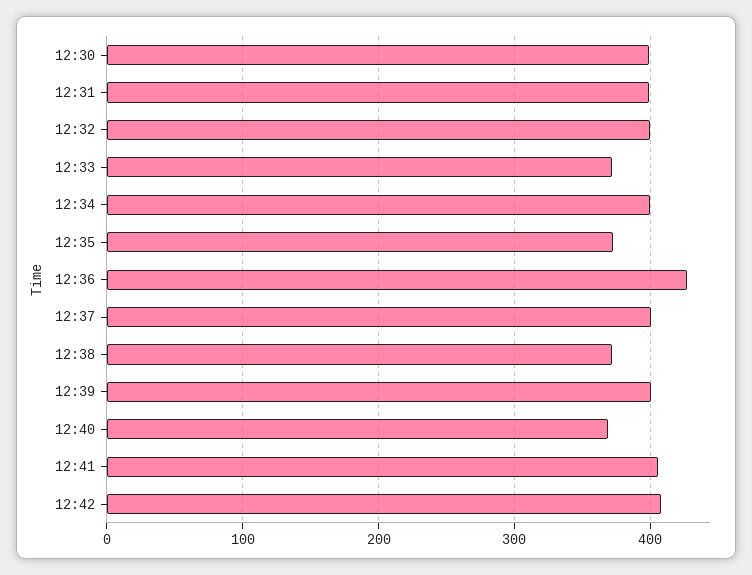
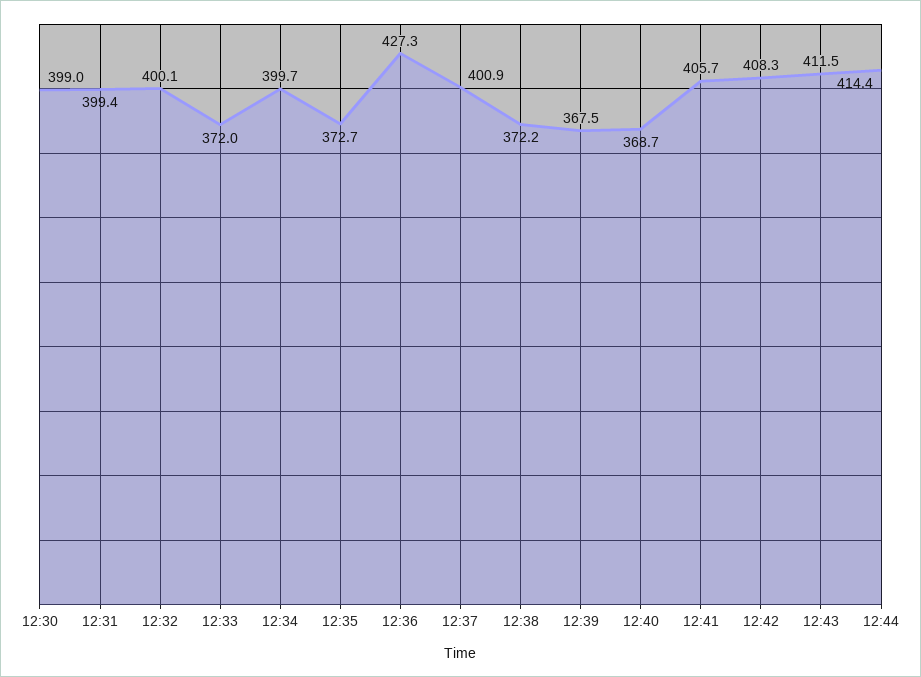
12:39: 400 -> 367.5
12:43: none -> 411.5
12:44: none -> 414.4

